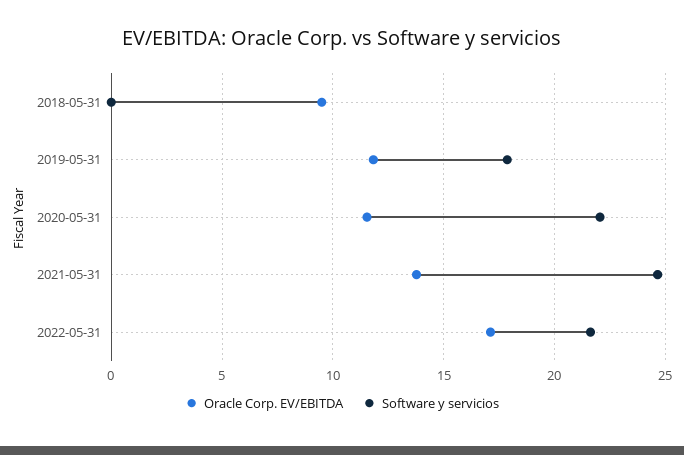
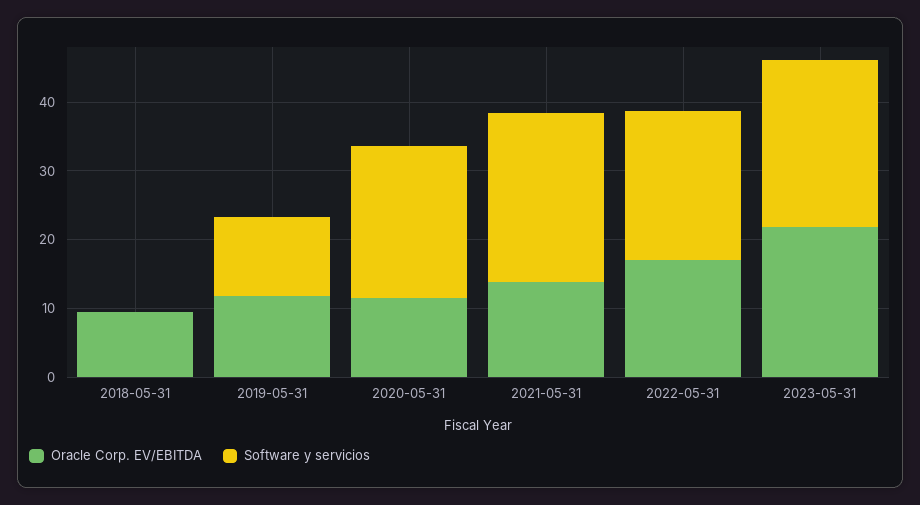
Software y servicios, 2019-05-31: 18 -> 12
Oracle Corp. EV/EBITDA, 2023-05-31: none -> 22
Software y servicios, 2023-05-31: none -> 24

